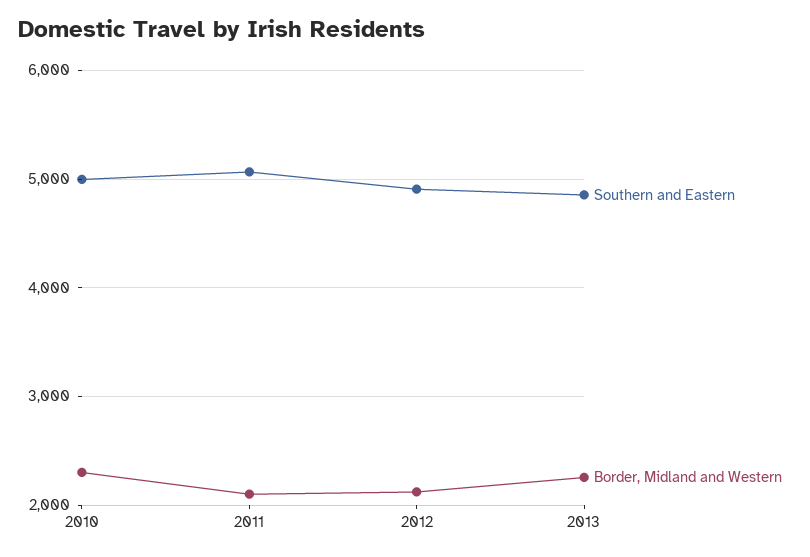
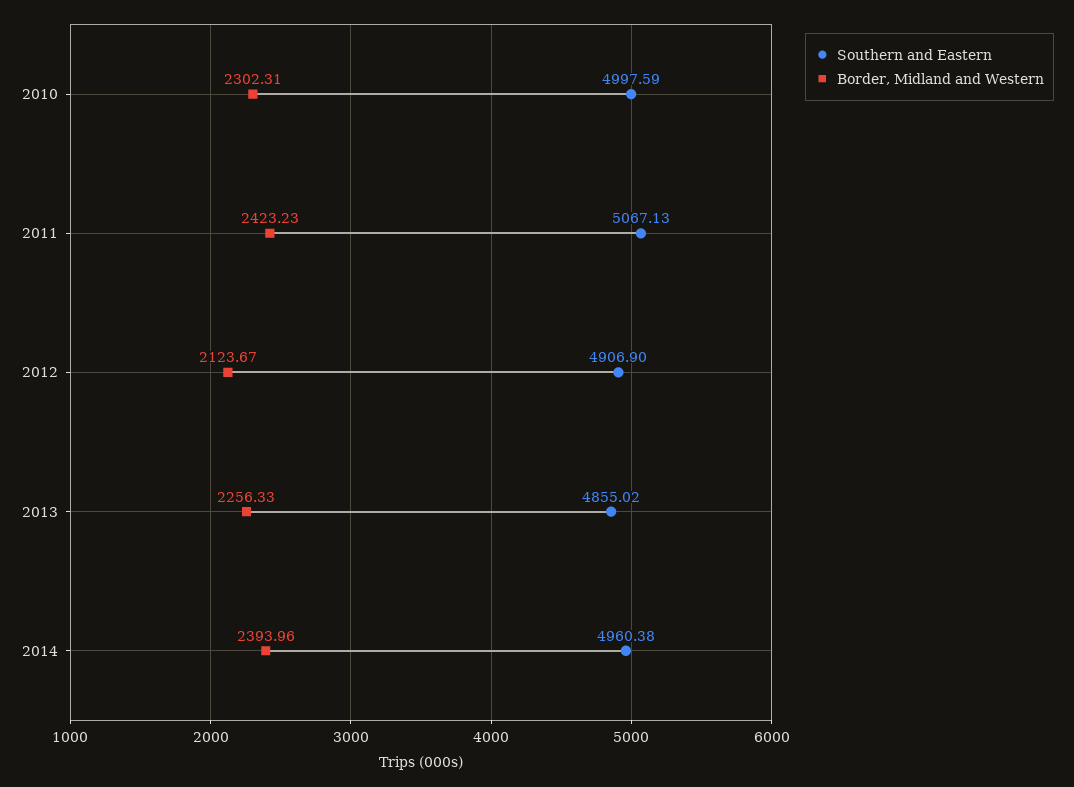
Border, Midland and Western, 2011: 2100 -> 2423.23
Southern and Eastern, 2014: none -> 4960.38
Border, Midland and Western, 2014: none -> 2393.96

